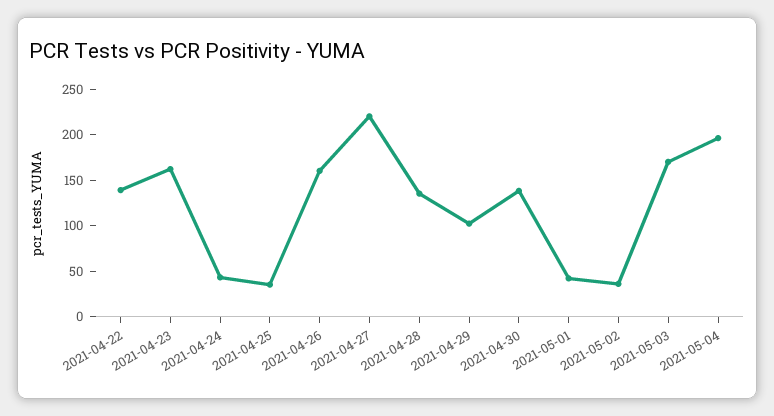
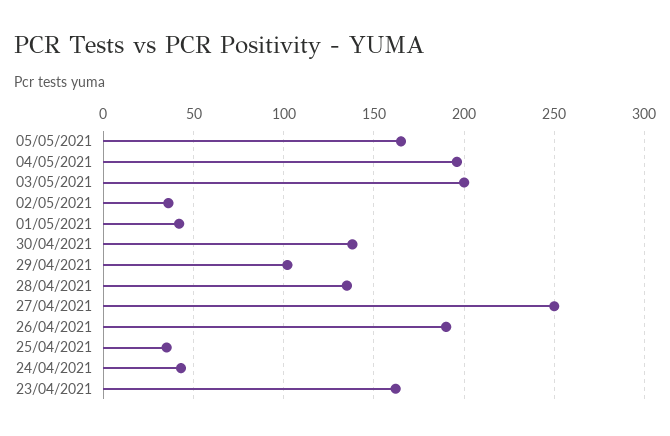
2021-04-22: 140 -> none
2021-04-26: 160 -> 190
2021-04-27: 220 -> 250
2021-05-03: 170 -> 200
05/05/2021: none -> 165

